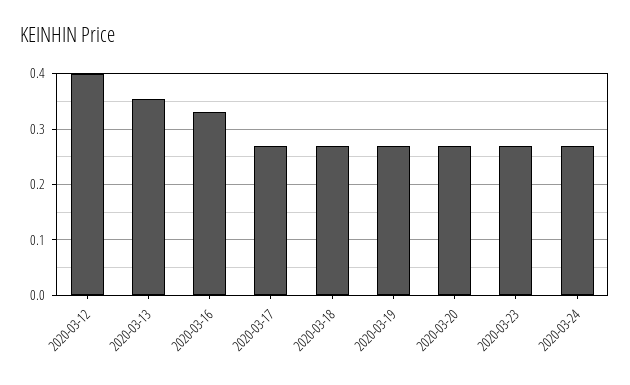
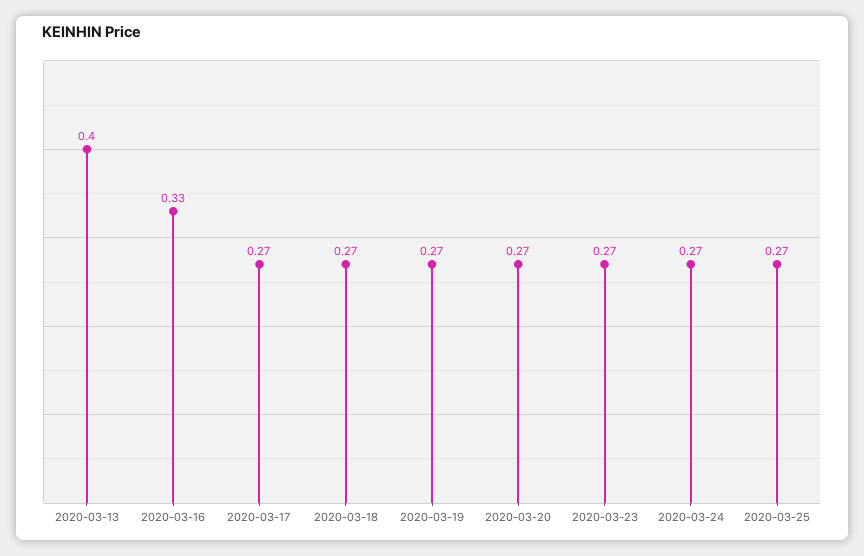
2020-03-12: 0.4 -> none
2020-03-13: 0.36 -> 0.4
2020-03-25: none -> 0.27

